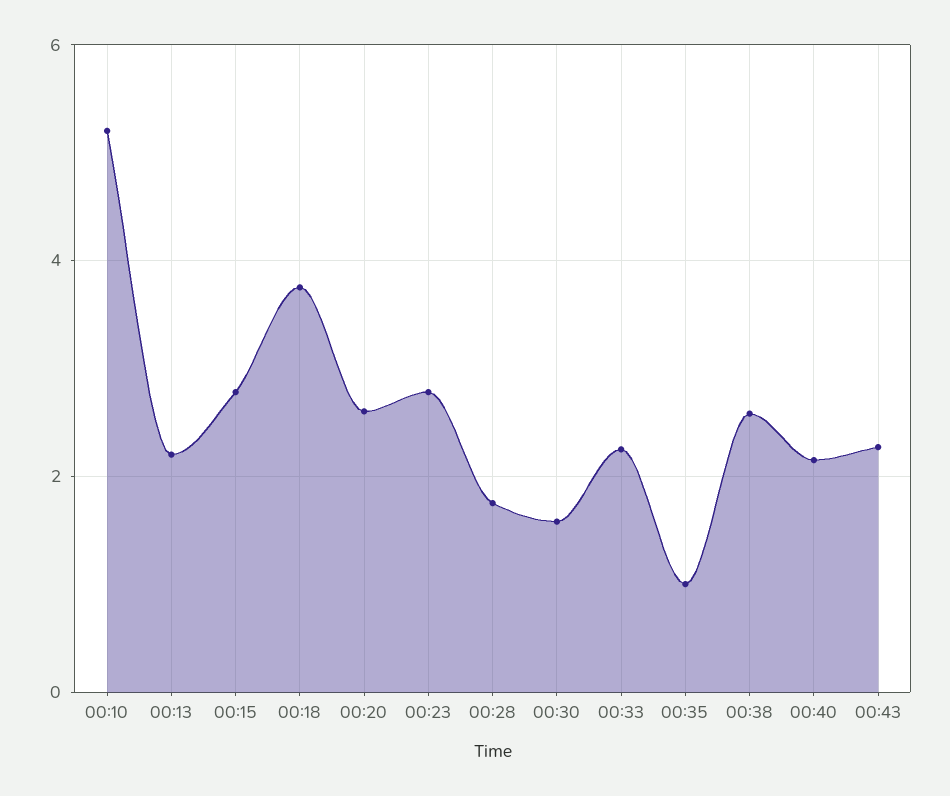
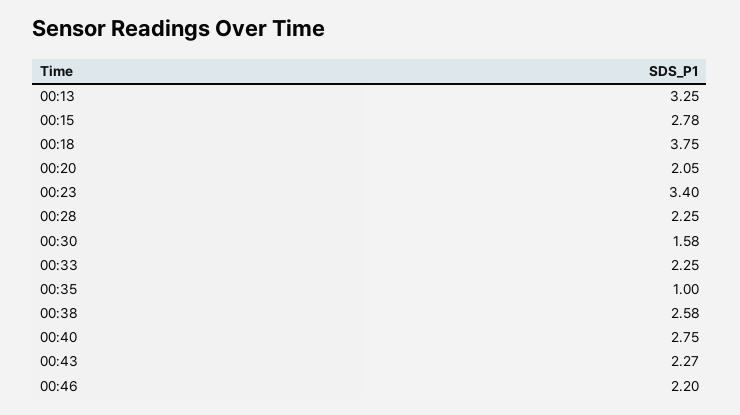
00:10: 5.2 -> none
00:13: 2.2 -> 3.25
00:20: 2.6 -> 2.05
00:23: 2.8 -> 3.4
00:28: 1.8 -> 2.25
00:40: 2.2 -> 2.75
00:46: none -> 2.2

